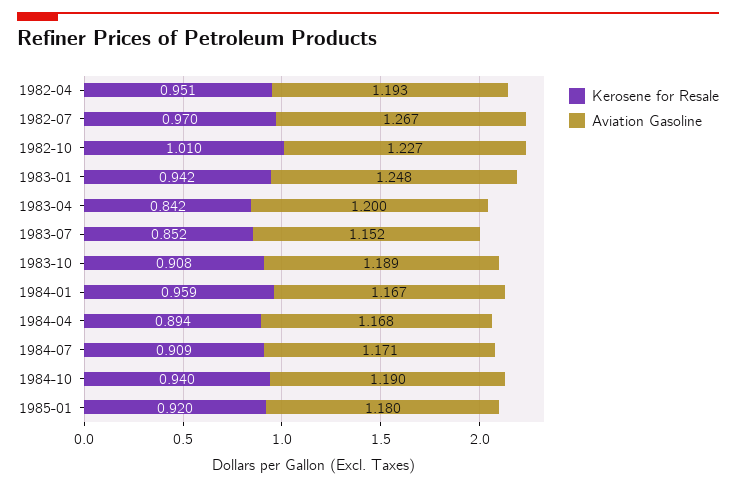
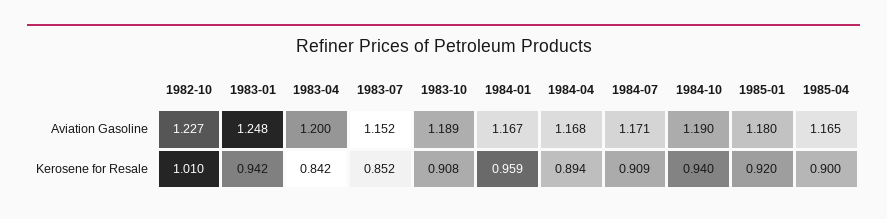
Kerosene for Resale, 1982-04: 0.951 -> none
Aviation Gasoline, 1982-04: 1.193 -> none
Kerosene for Resale, 1982-07: 0.97 -> none
Aviation Gasoline, 1982-07: 1.267 -> none
Aviation Gasoline, 1985-04: none -> 1.165
Kerosene for Resale, 1985-04: none -> 0.9

